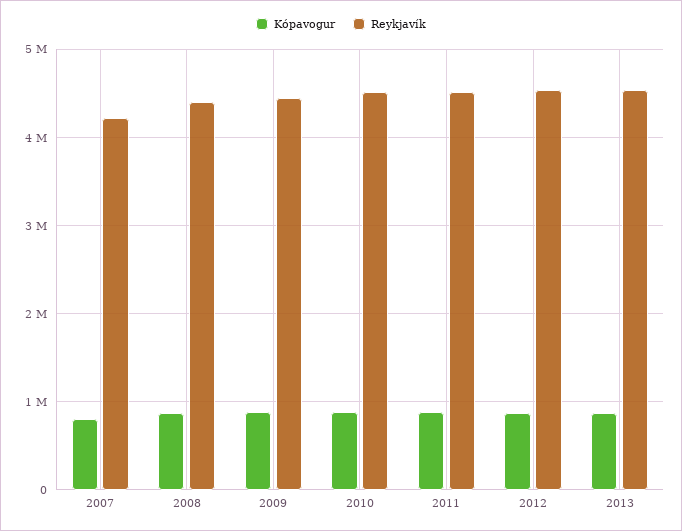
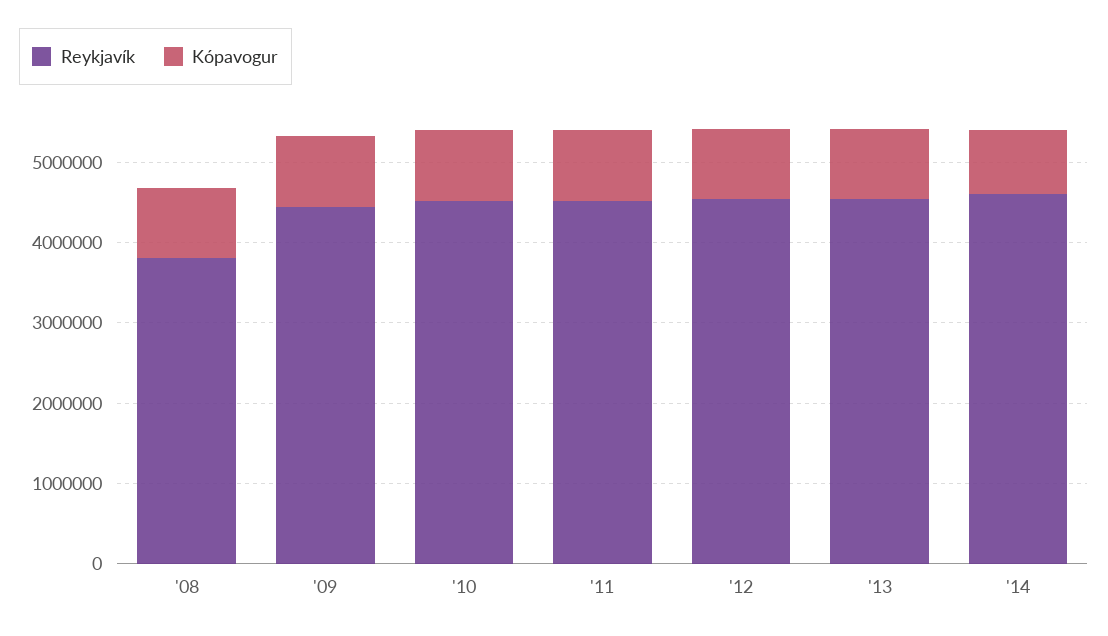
Kópavogur, 2007: 800000 -> none
Reykjavík, 2007: 4200000 -> none
Reykjavík, 2008: 4400000 -> 3800000
Reykjavík, '14: none -> 4600000
Kópavogur, '14: none -> 800000

